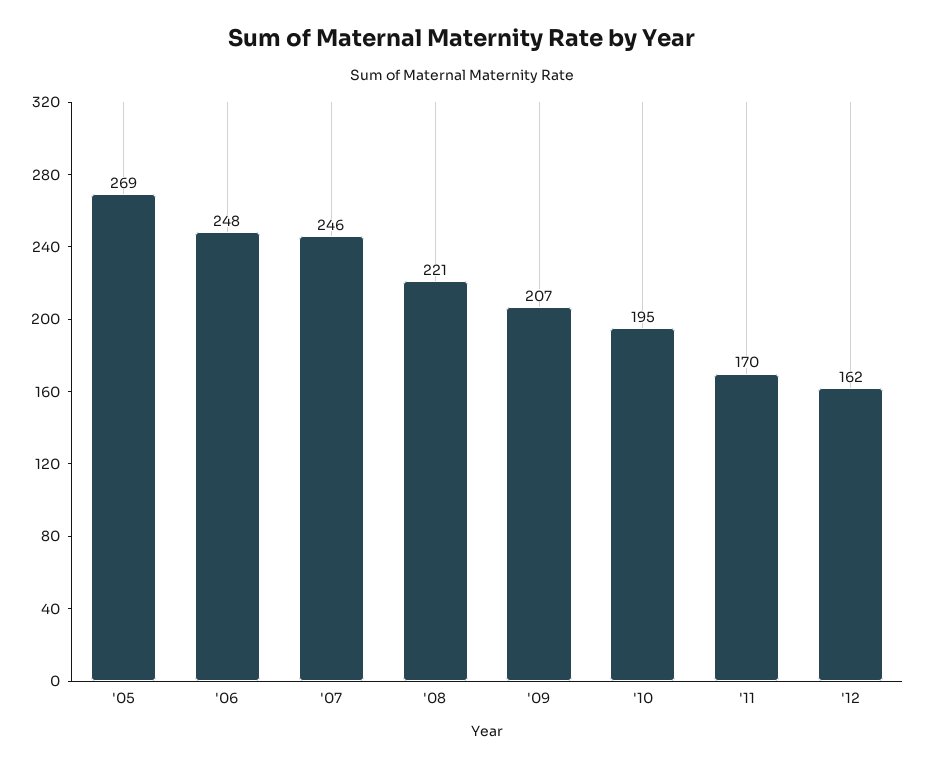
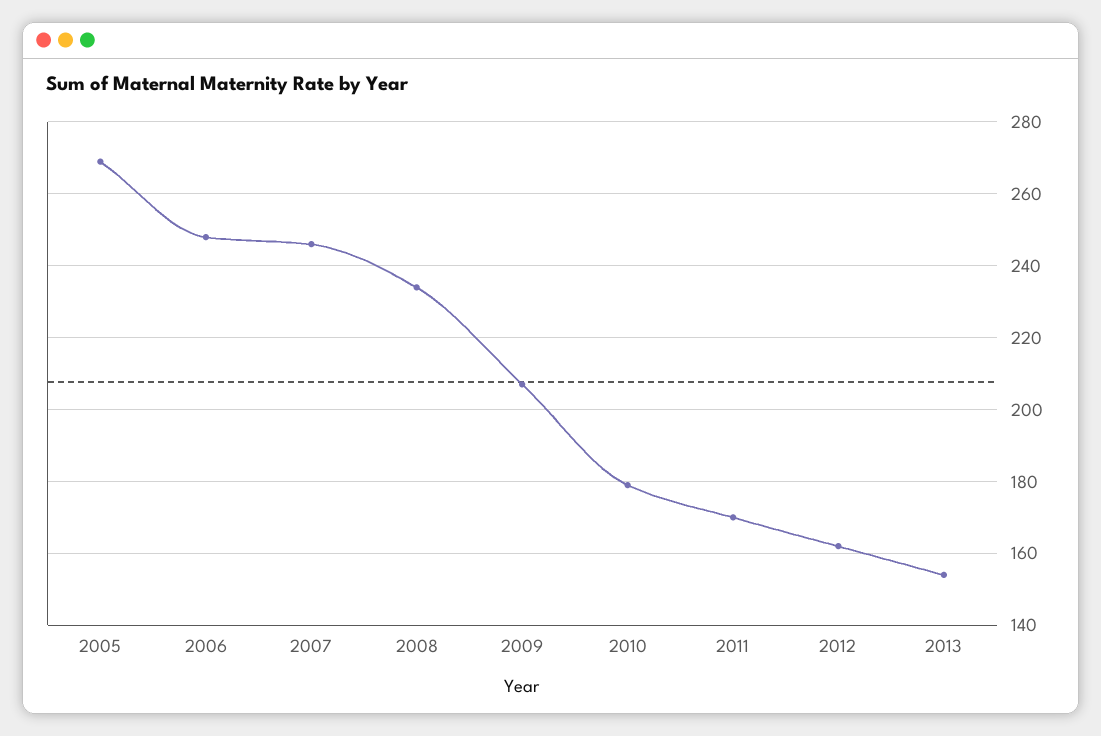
'08: 221 -> 235
'10: 195 -> 180
2013: none -> 155

